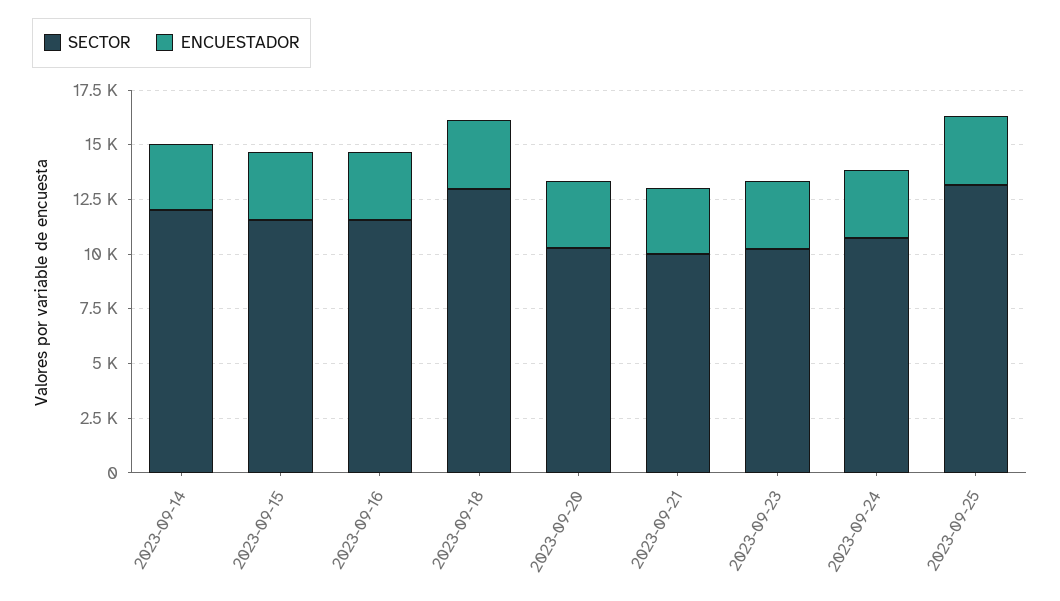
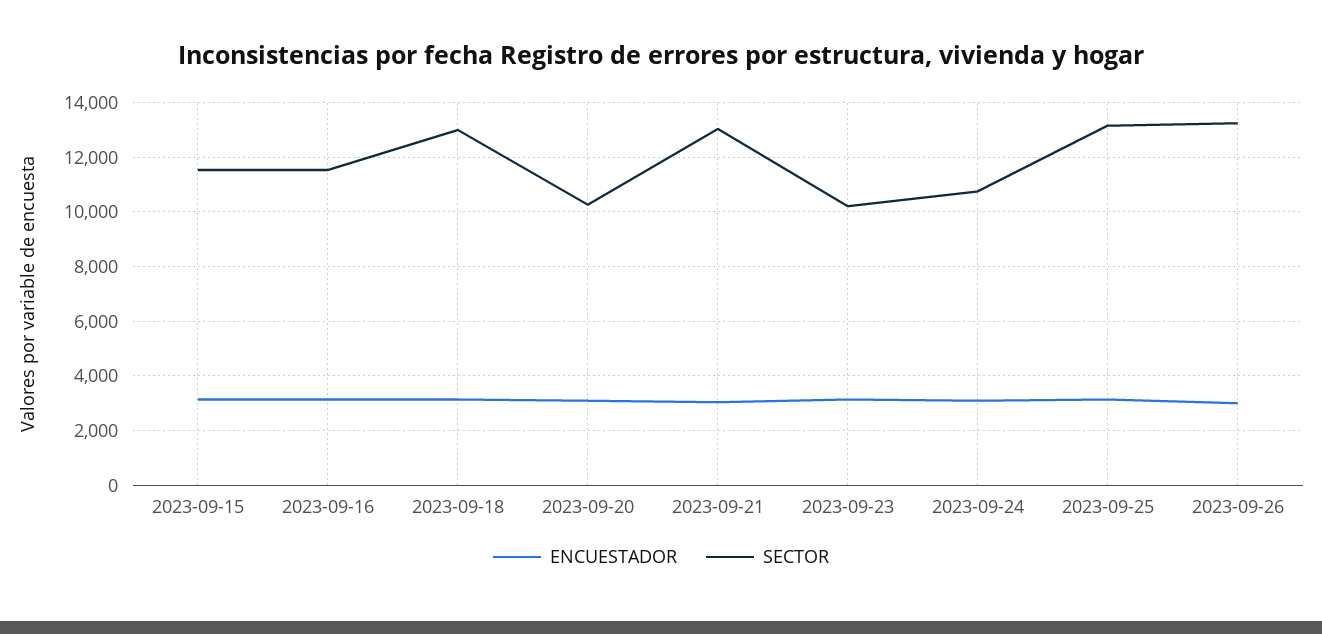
SECTOR, 2023-09-14: 12000 -> none
ENCUESTADOR, 2023-09-14: 3000 -> none
SECTOR, 2023-09-21: 10000 -> 13000
ENCUESTADOR, 2023-09-26: none -> 3000
SECTOR, 2023-09-26: none -> 13250

